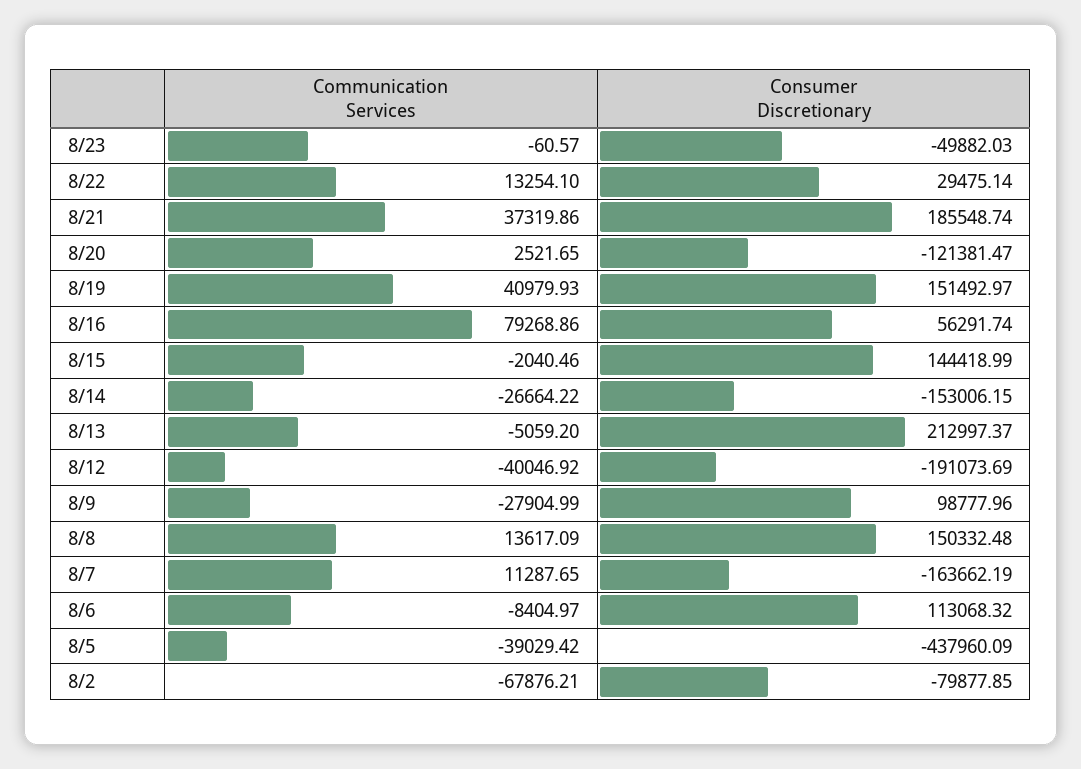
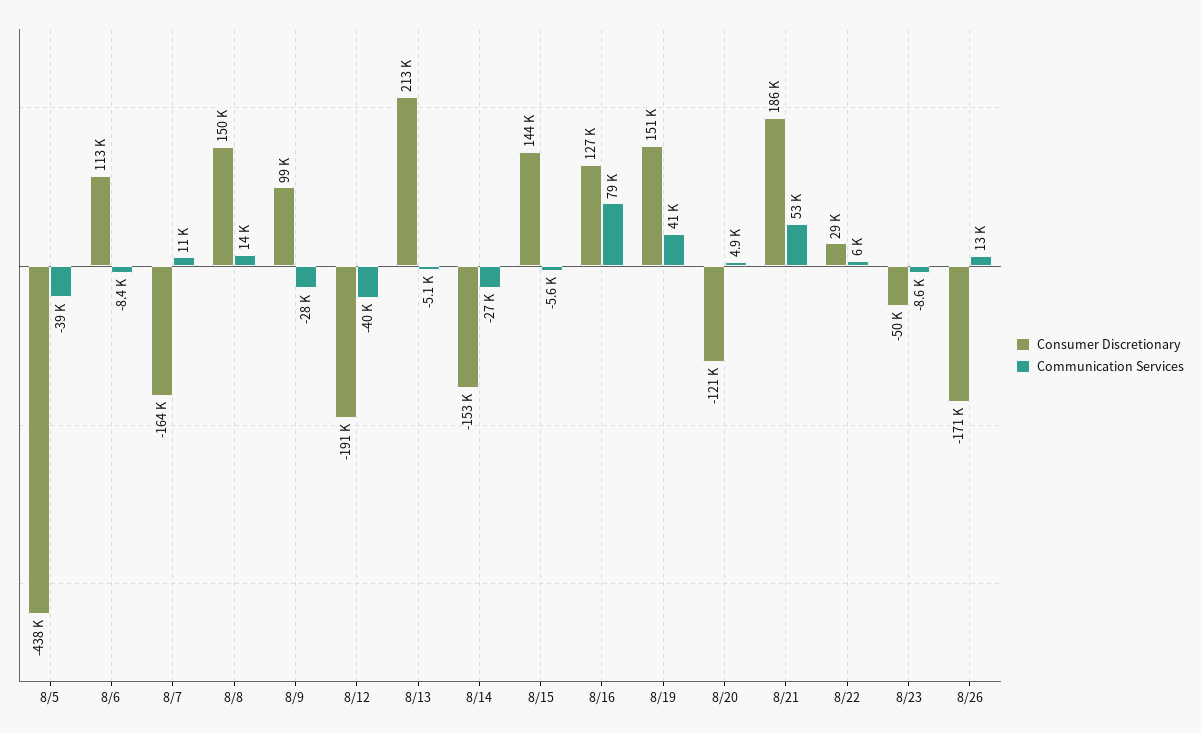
Communication Services, 8/23: -60.57 -> -8600
Communication Services, 8/22: 13254.1 -> 6000
Communication Services, 8/21: 37319.86 -> 53000
Communication Services, 8/20: 2521.65 -> 4900
Consumer Discretionary, 8/16: 56291.74 -> 127000
Communication Services, 8/15: -2040.46 -> -5600
Communication Services, 8/2: -67876.21 -> none
Consumer Discretionary, 8/2: -79877.85 -> none
Consumer Discretionary, 8/26: none -> -171000
Communication Services, 8/26: none -> 13000

